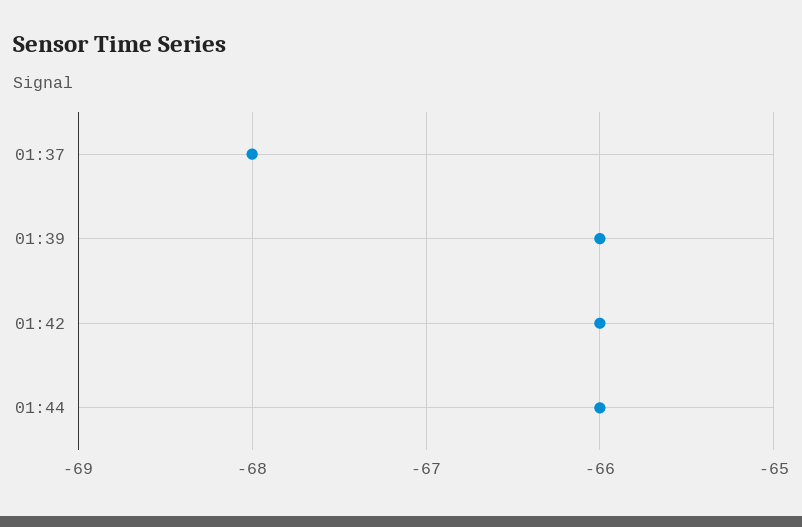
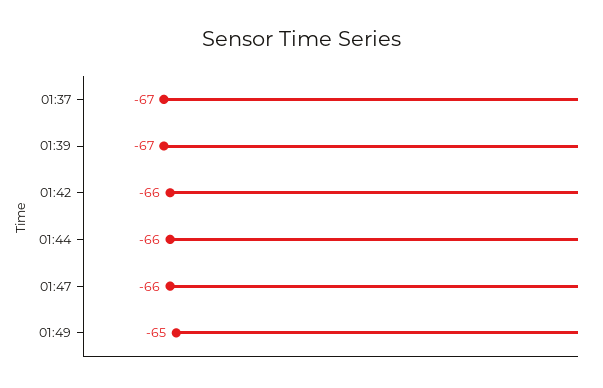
01:37: -68 -> -67
01:39: -66 -> -67
01:47: none -> -66
01:49: none -> -65

